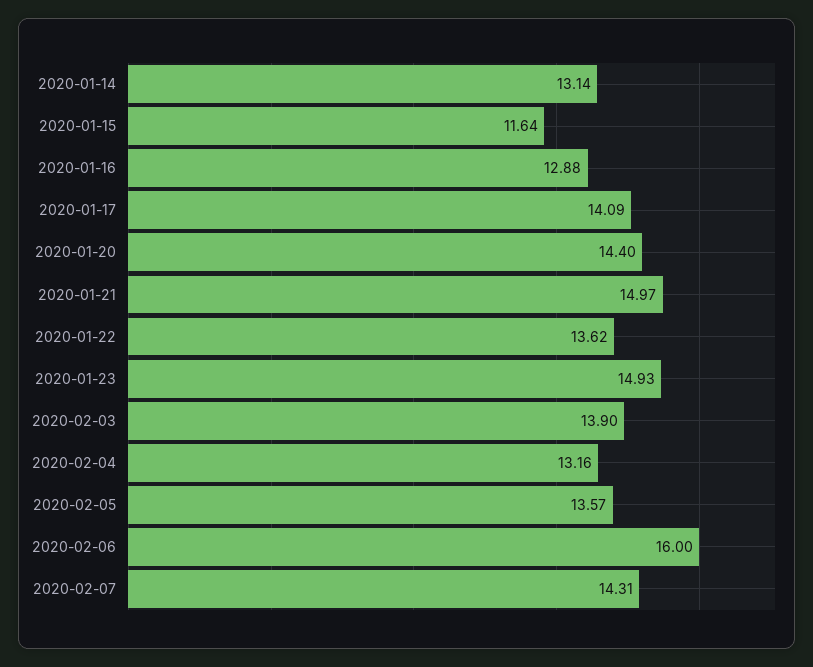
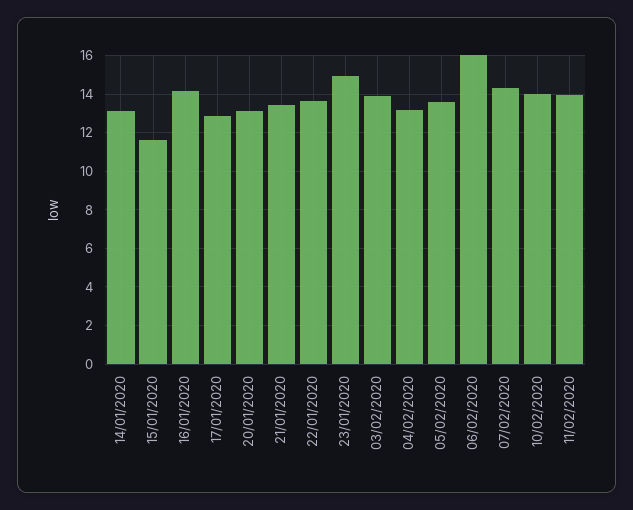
2020-01-16: 12.88 -> 14
2020-01-17: 14.09 -> 13
2020-01-20: 14.4 -> 13
2020-01-21: 14.97 -> 13.5
10/02/2020: none -> 14
11/02/2020: none -> 14

